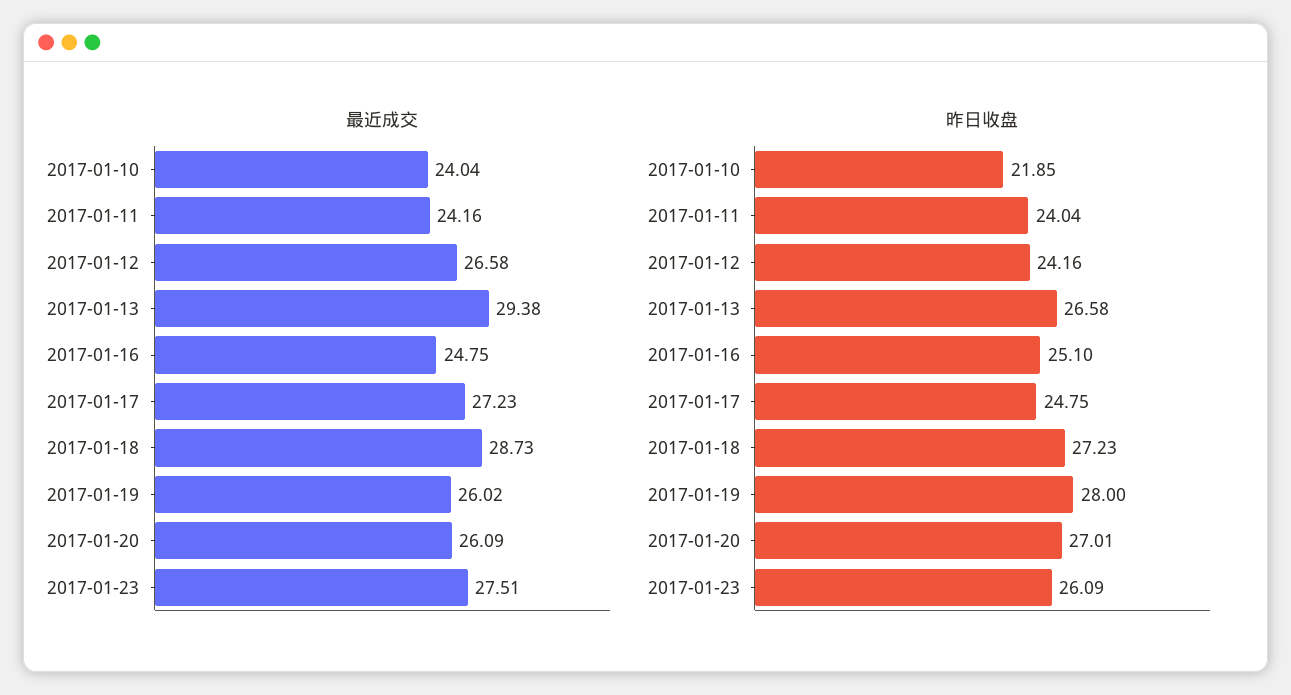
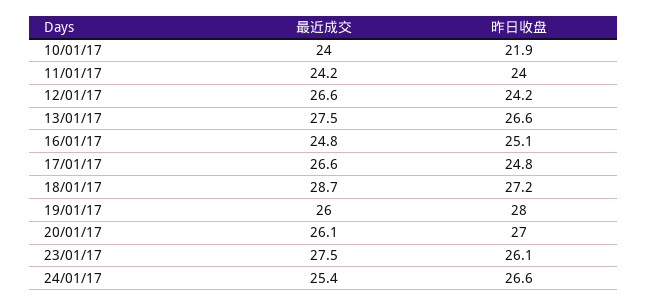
最近成交, 2017-01-13: 29.38 -> 27.5
最近成交, 2017-01-17: 27.23 -> 26.6
最近成交, 24/01/17: none -> 25.4
昨日收盘, 24/01/17: none -> 26.6

